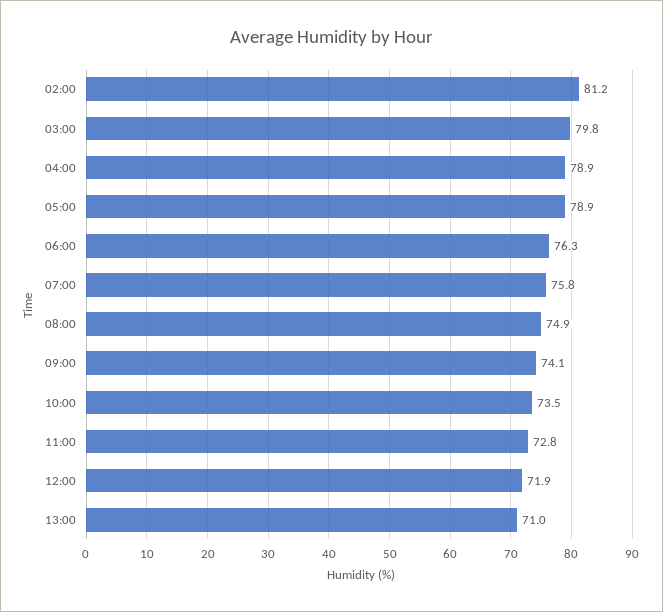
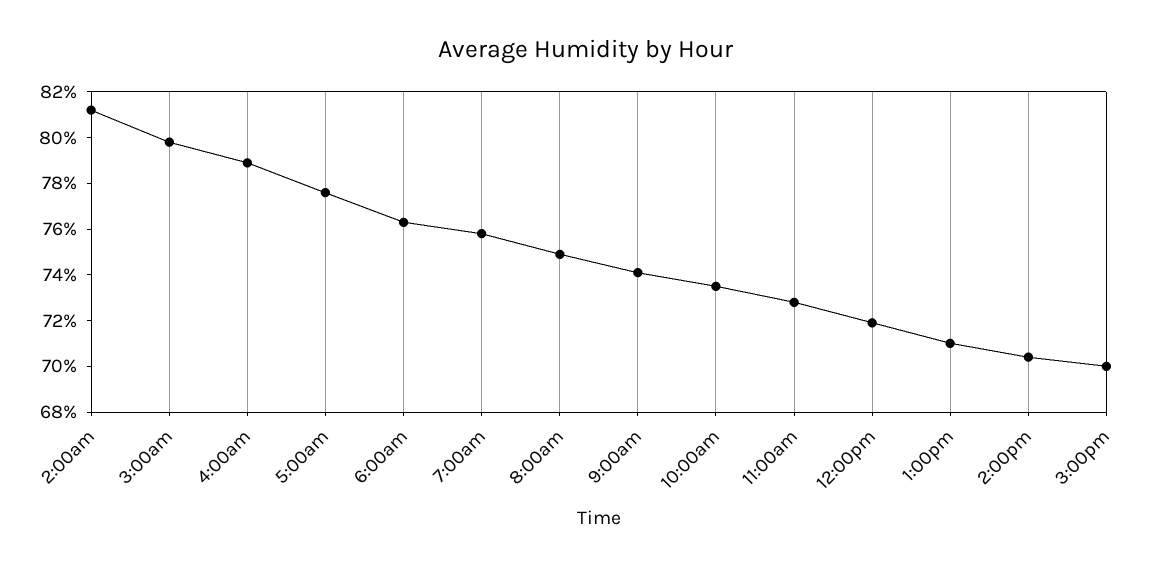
05:00: 78.9 -> 77.5
2:00pm: none -> 70.5
3:00pm: none -> 70

